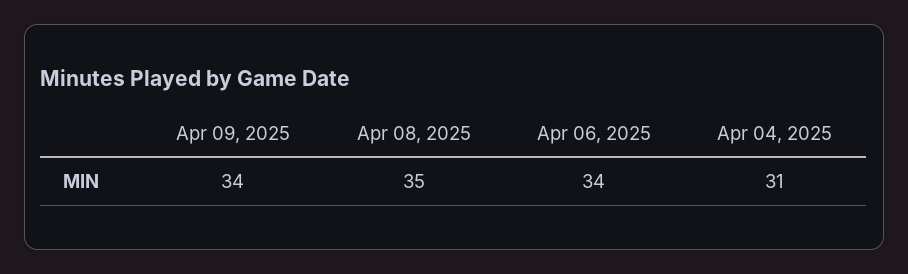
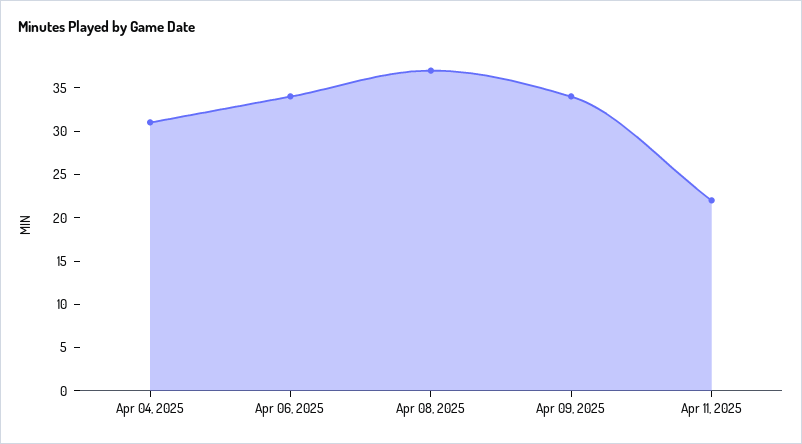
Apr 08, 2025: 35 -> 37
Apr 11, 2025: none -> 22

